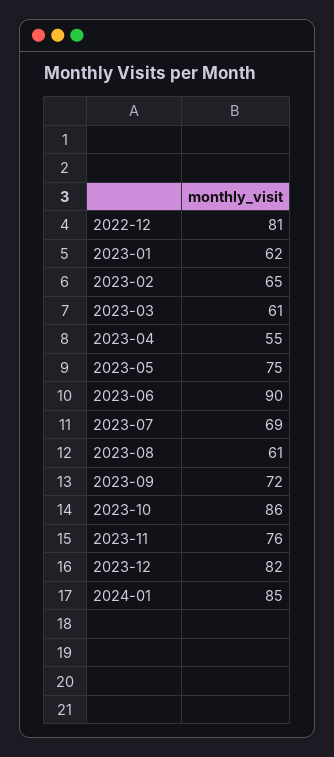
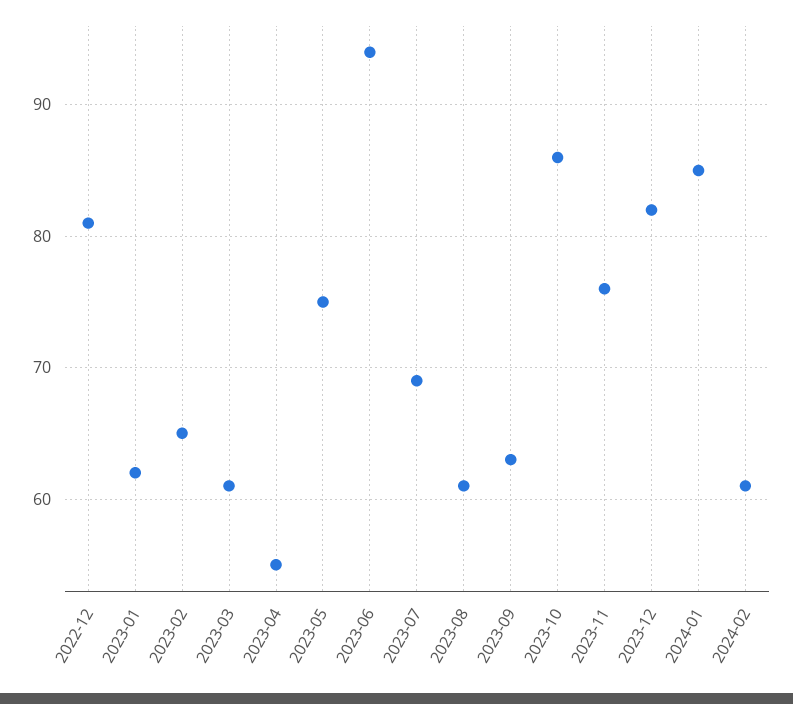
2023-06: 90 -> 94
2023-09: 72 -> 63
2024-02: none -> 61

